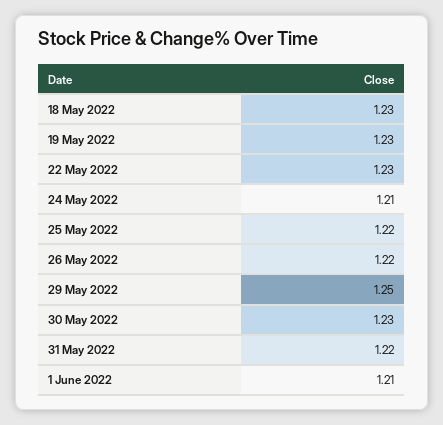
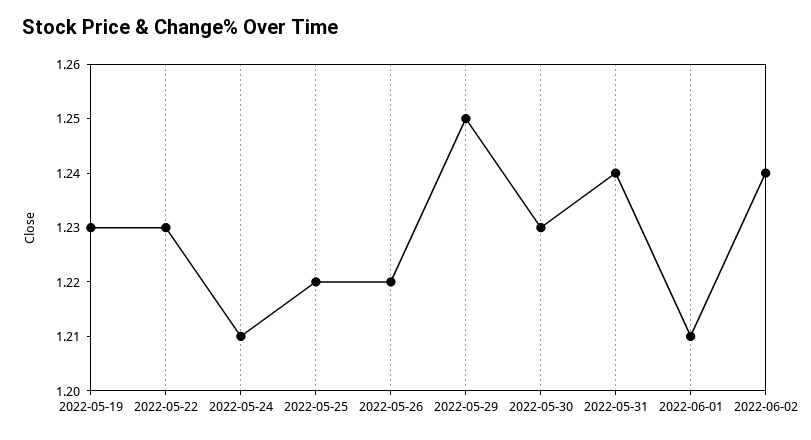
18 May 2022: 1.23 -> none
31 May 2022: 1.22 -> 1.24
2022-06-02: none -> 1.24

